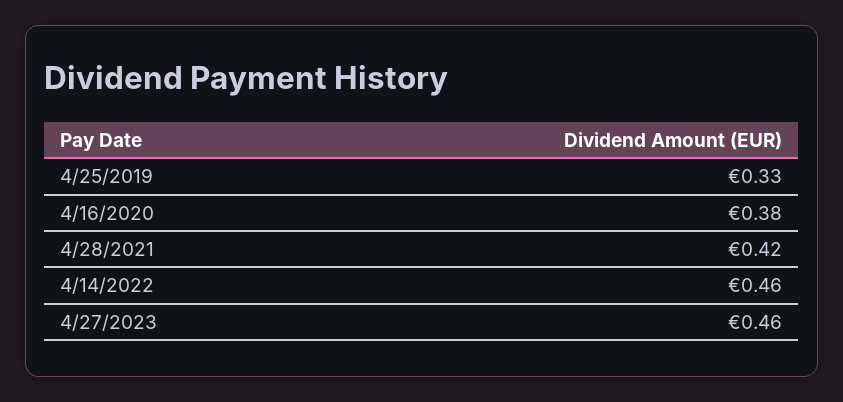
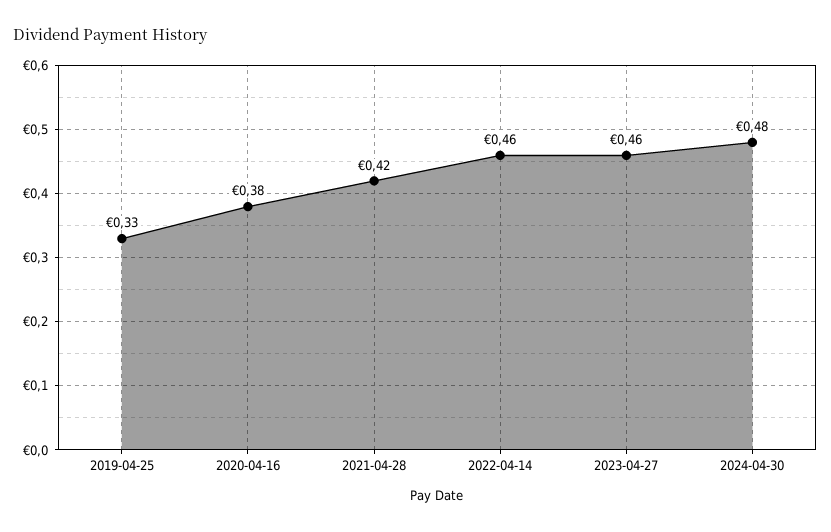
2024-04-30: none -> 0.48

